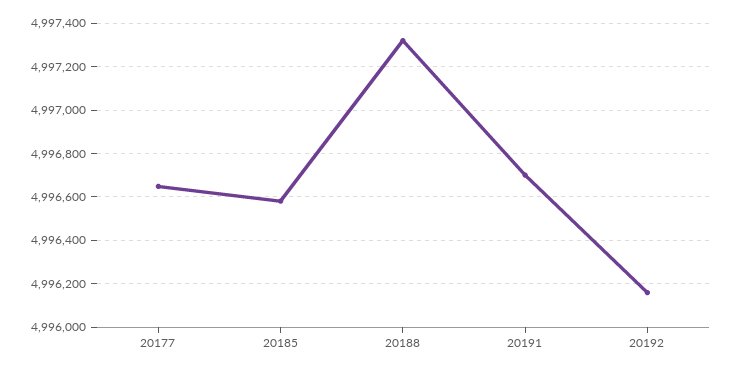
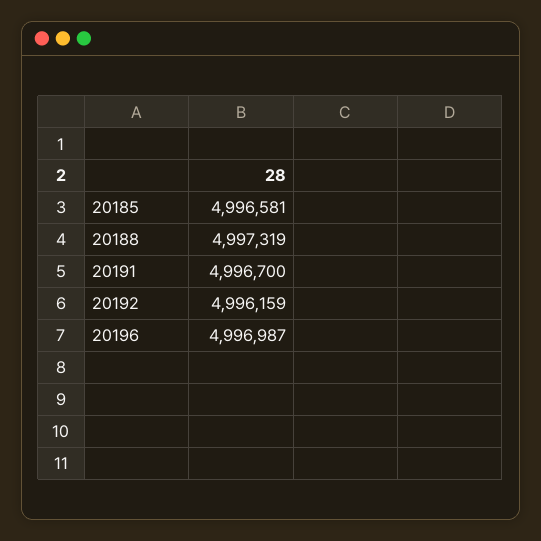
20177: 4996650 -> none
20196: none -> 4996987

